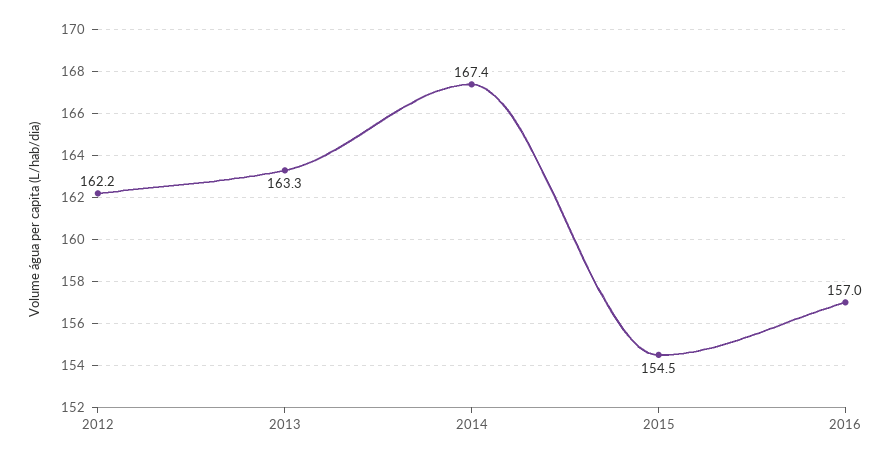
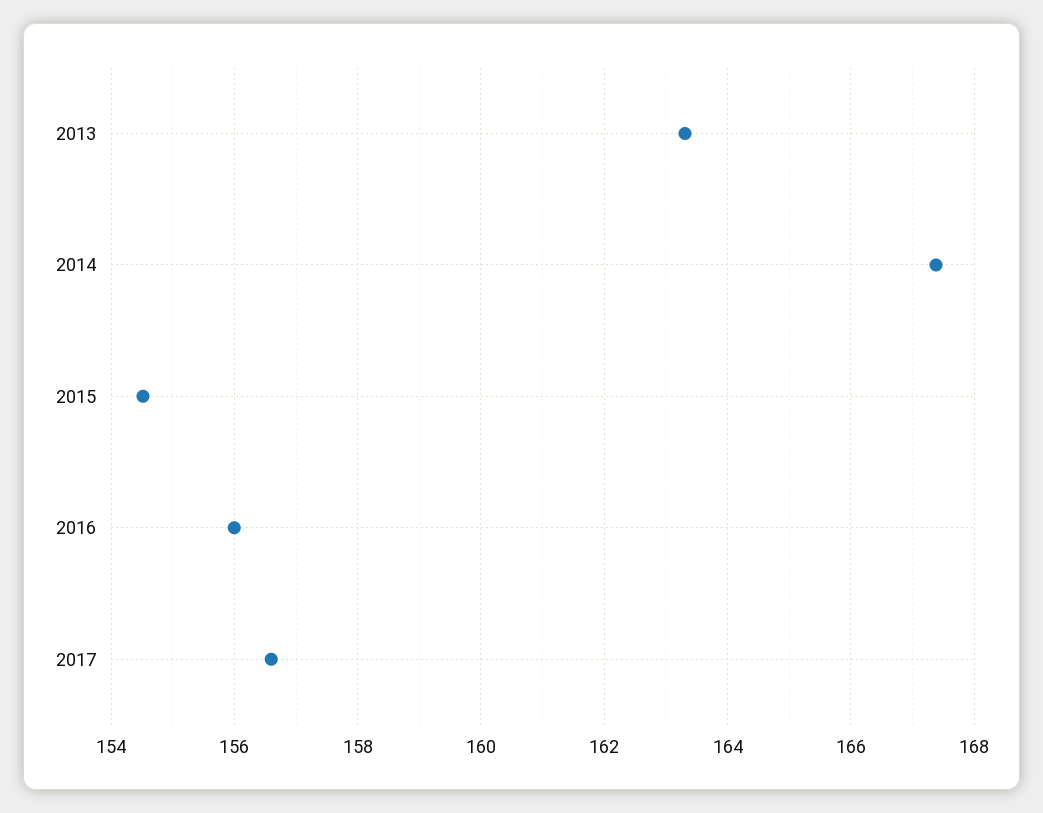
2012: 162.2 -> none
2016: 157 -> 156
2017: none -> 156.6

